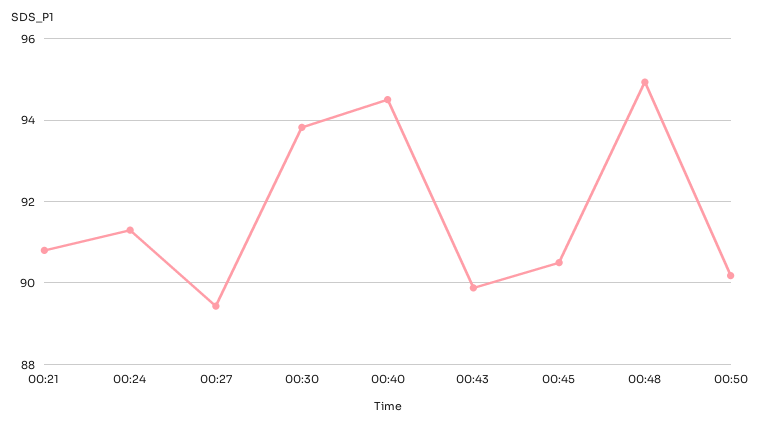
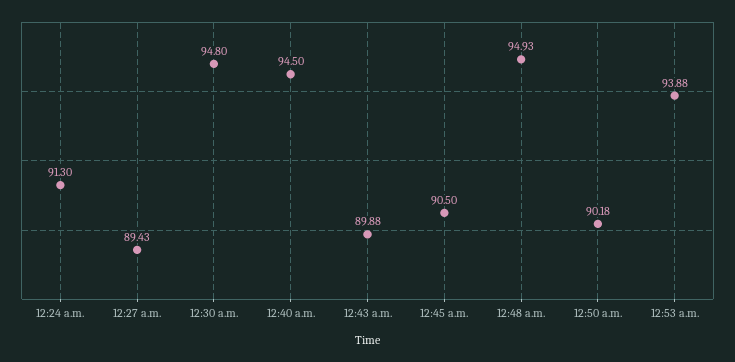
00:21: 90.8 -> none
00:30: 93.8 -> 94.8
12:53 a.m.: none -> 93.88

